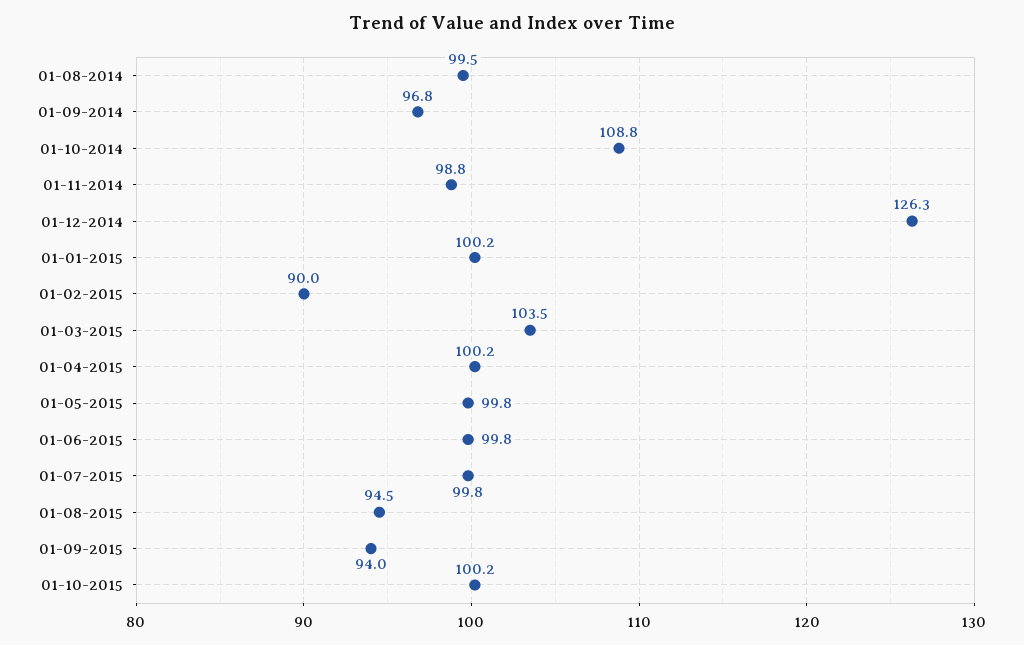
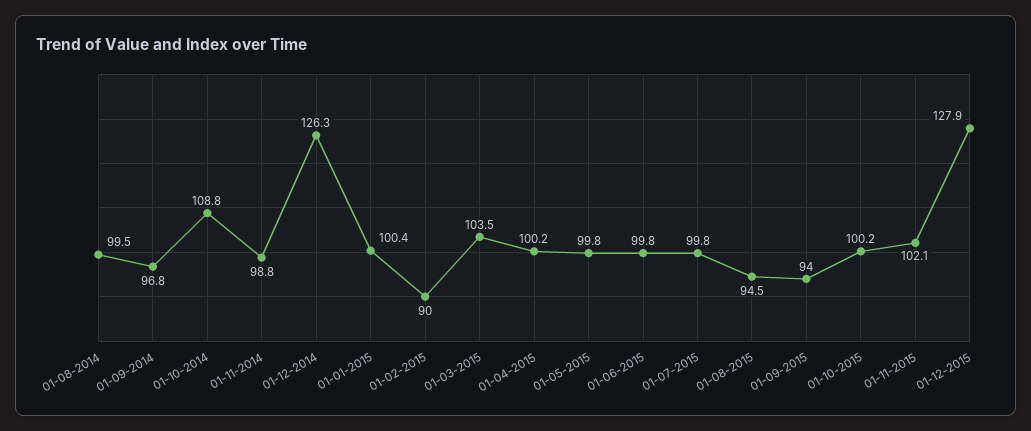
01-01-2015: 100.2 -> 100.4
01-11-2015: none -> 102.1
01-12-2015: none -> 127.9

